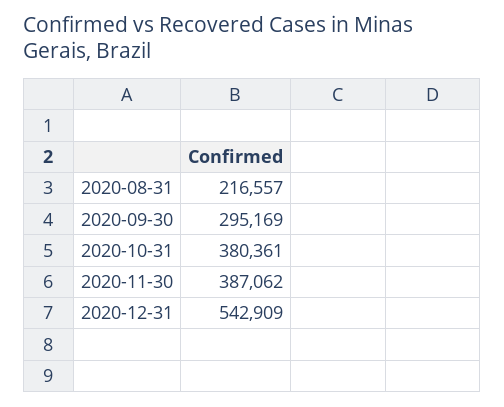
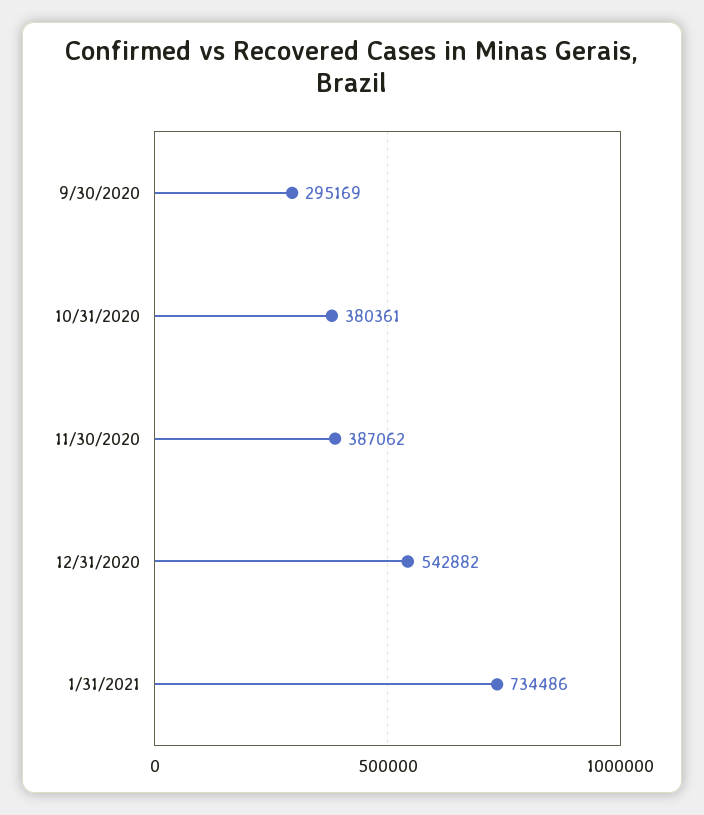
2020-08-31: 216557 -> none
2020-12-31: 542909 -> 542882
1/31/2021: none -> 734486

